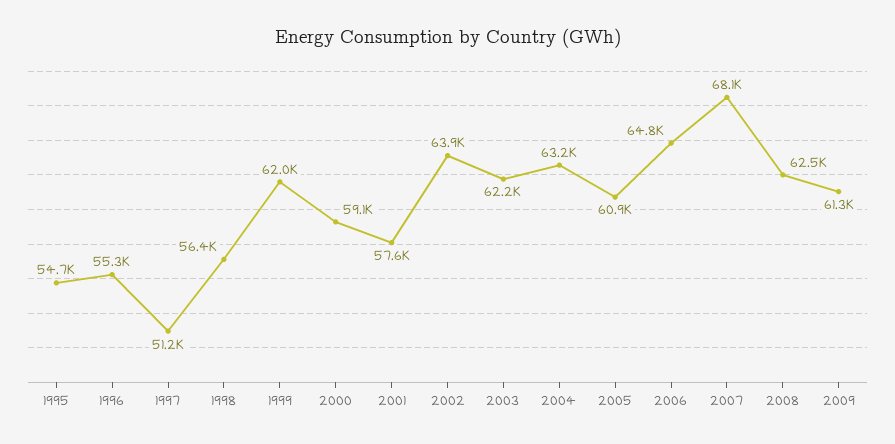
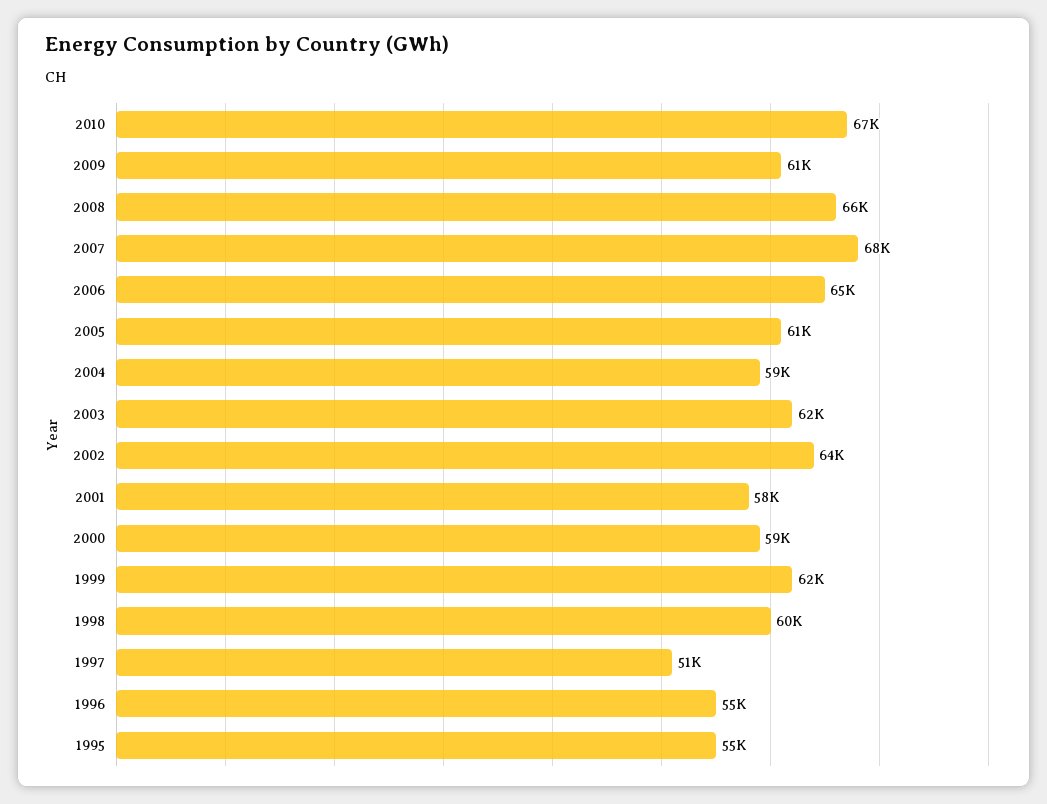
1998: 56400 -> 60000
2004: 63200 -> 59000
2008: 62500 -> 66000
2010: none -> 67000

